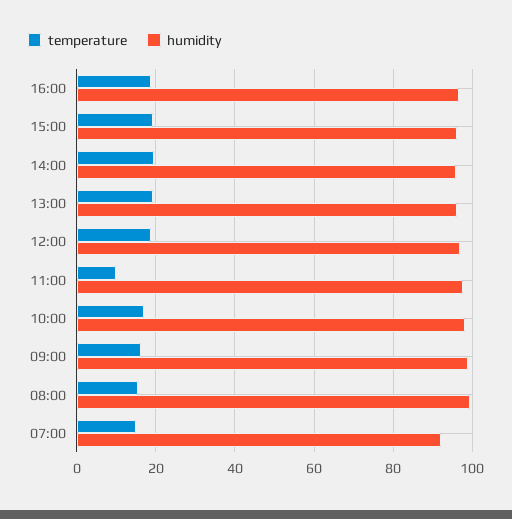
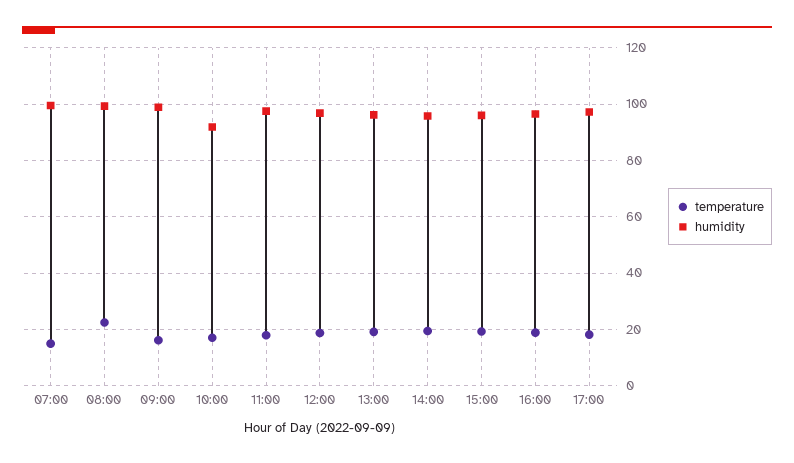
temperature, 11:00: 10 -> 17.5
humidity, 10:00: 98 -> 92.5
temperature, 08:00: 16 -> 22.5
humidity, 07:00: 92 -> 100
temperature, 17:00: none -> 17.5
humidity, 17:00: none -> 97.5

